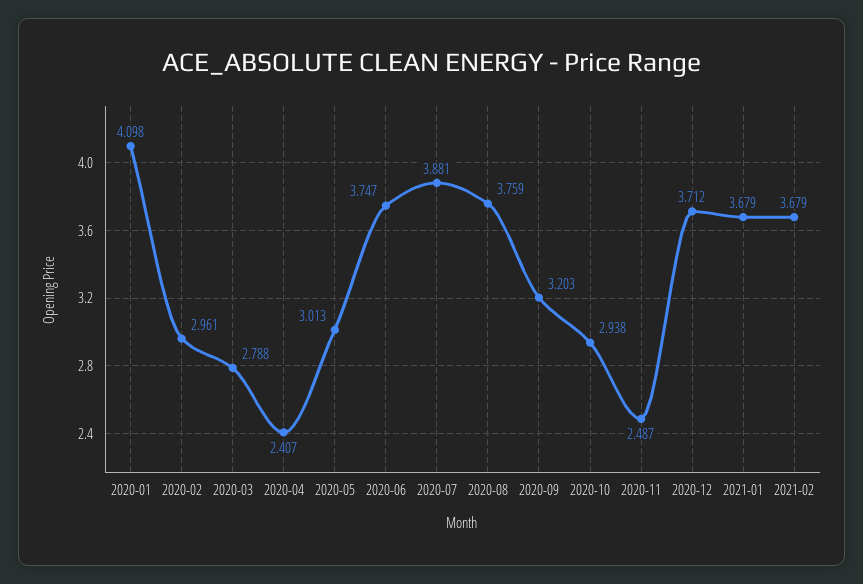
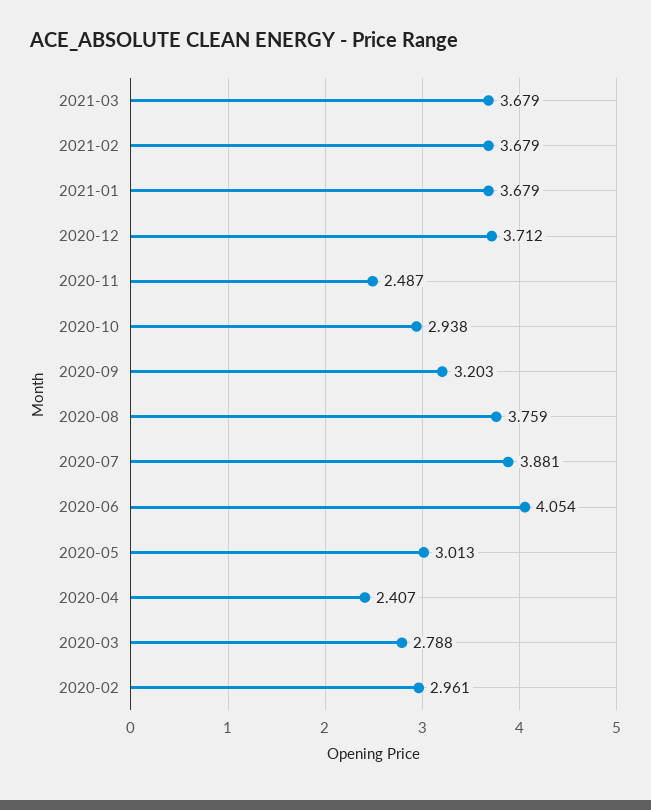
2020-01: 4.098 -> none
2020-06: 3.747 -> 4.054
2021-03: none -> 3.679

